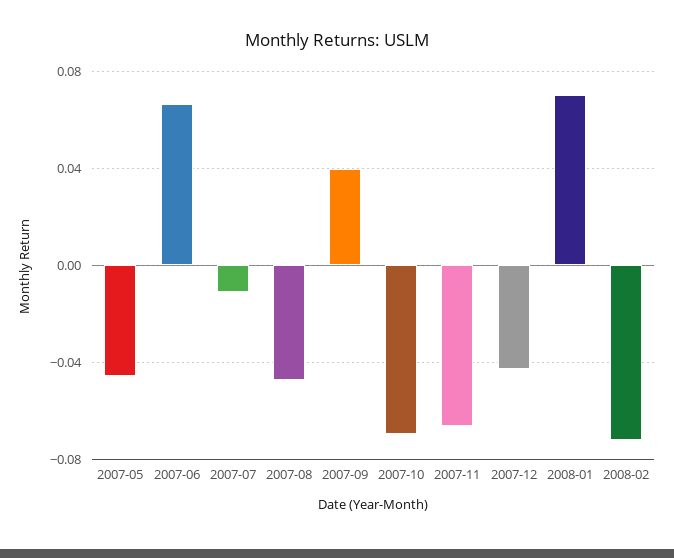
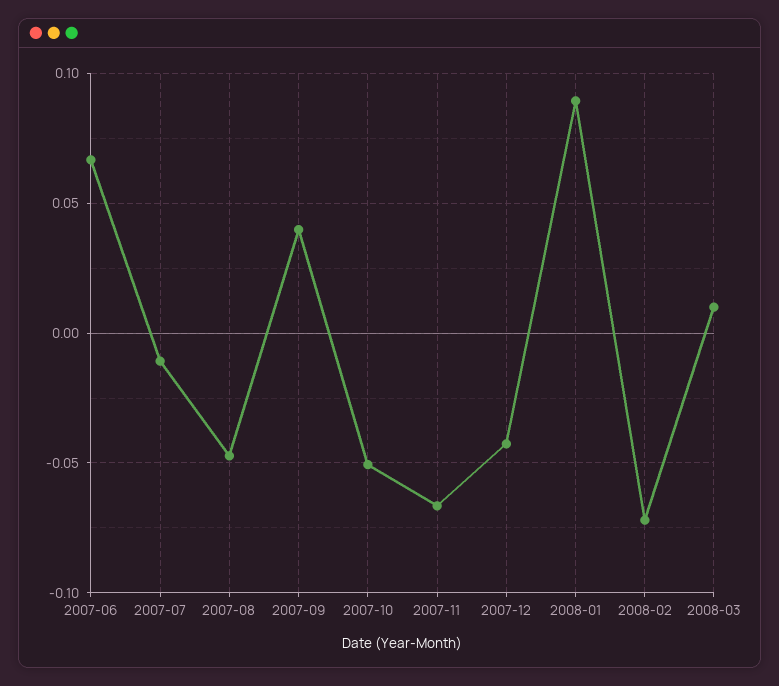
2007-05: -0.045 -> none
2007-10: -0.07 -> -0.05
2008-01: 0.07 -> 0.09
2008-03: none -> 0.01

